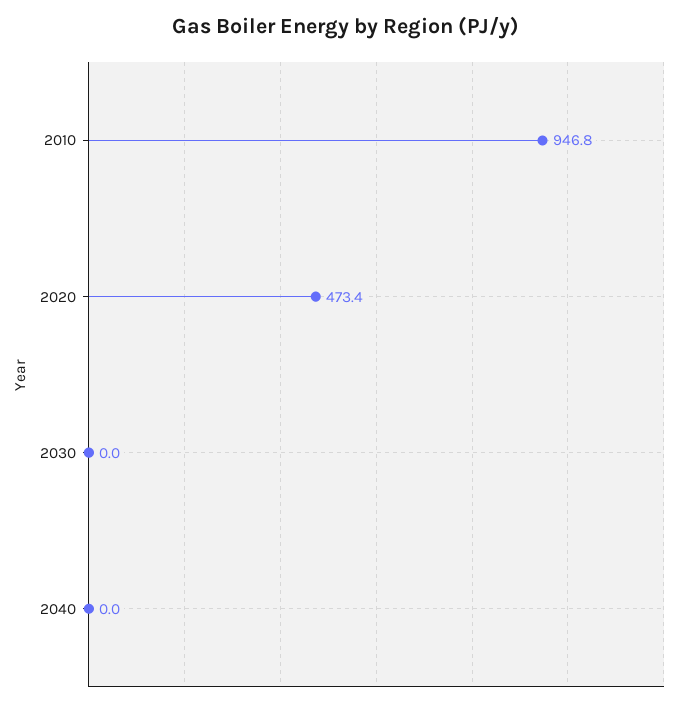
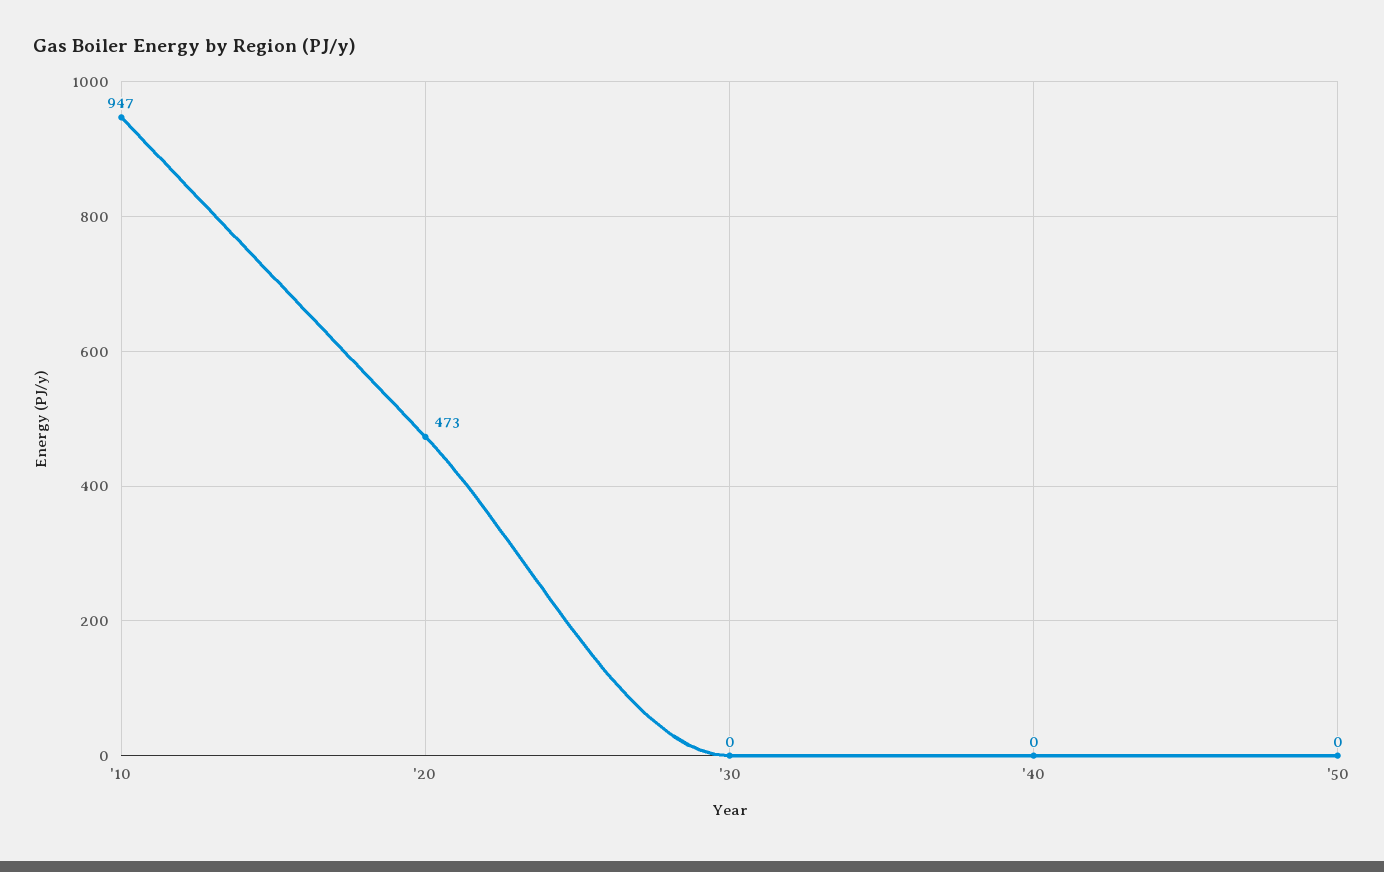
'50: none -> 0

